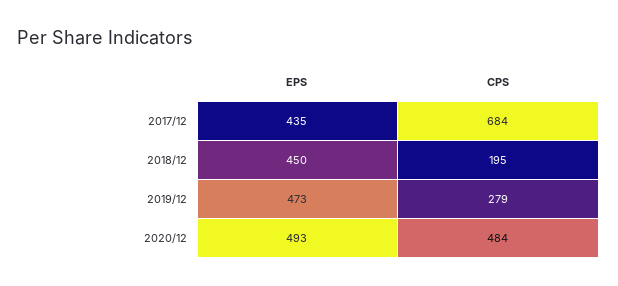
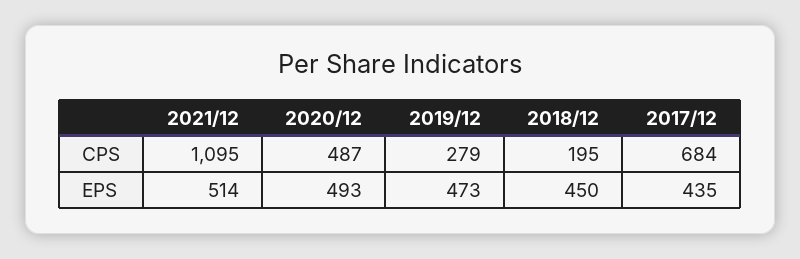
CPS, 2020/12: 484 -> 487
CPS, 2021/12: none -> 1095
EPS, 2021/12: none -> 514

